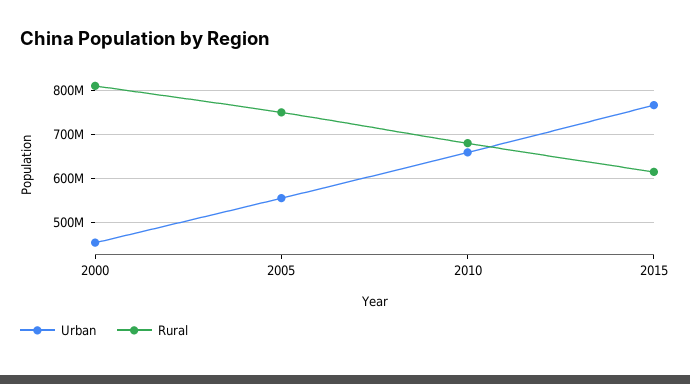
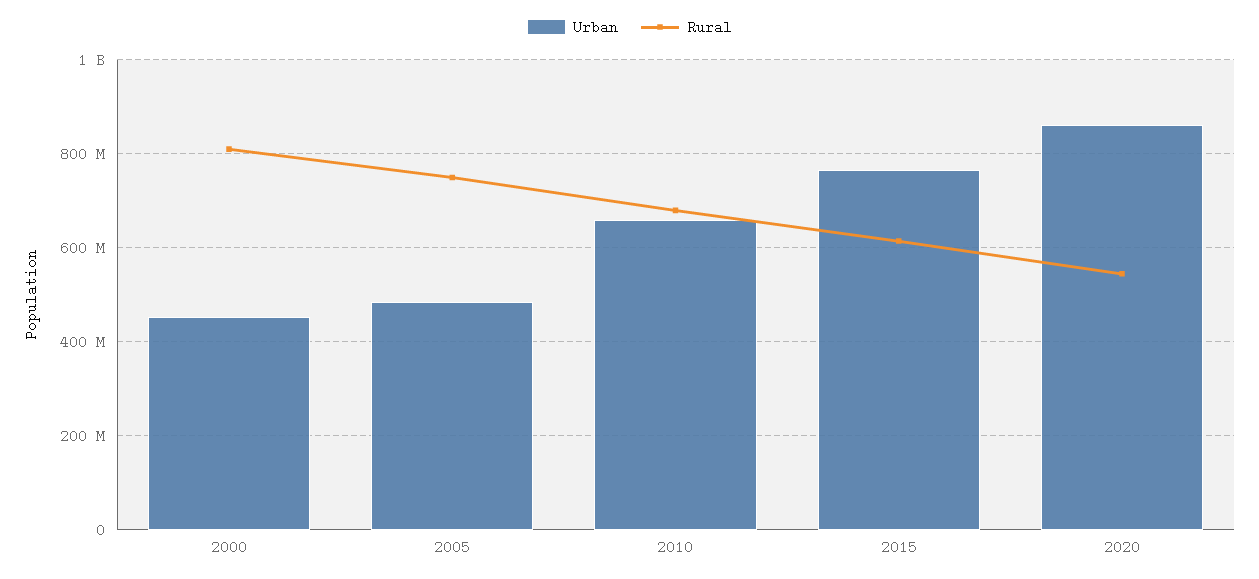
Urban, 2005: 560000000 -> 480000000
Urban, 2020: none -> 860000000
Rural, 2020: none -> 540000000

